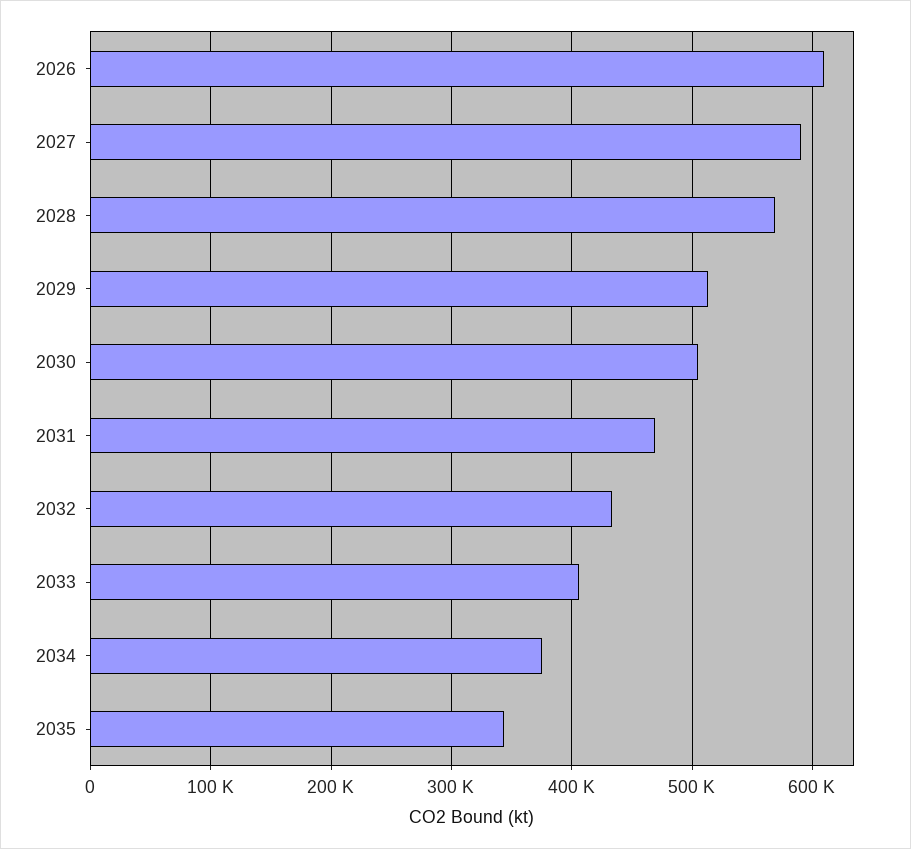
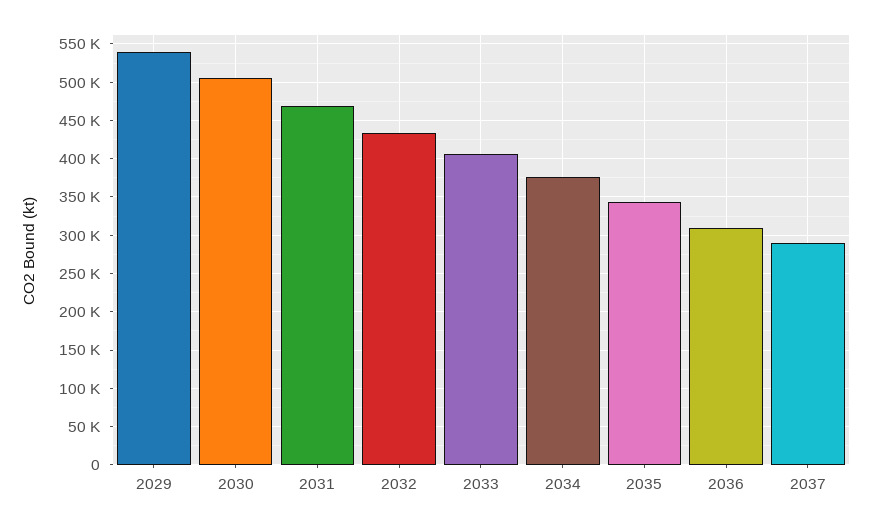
2026: 610000 -> none
2027: 590000 -> none
2028: 570000 -> none
2029: 510000 -> 540000
2036: none -> 310000
2037: none -> 290000

